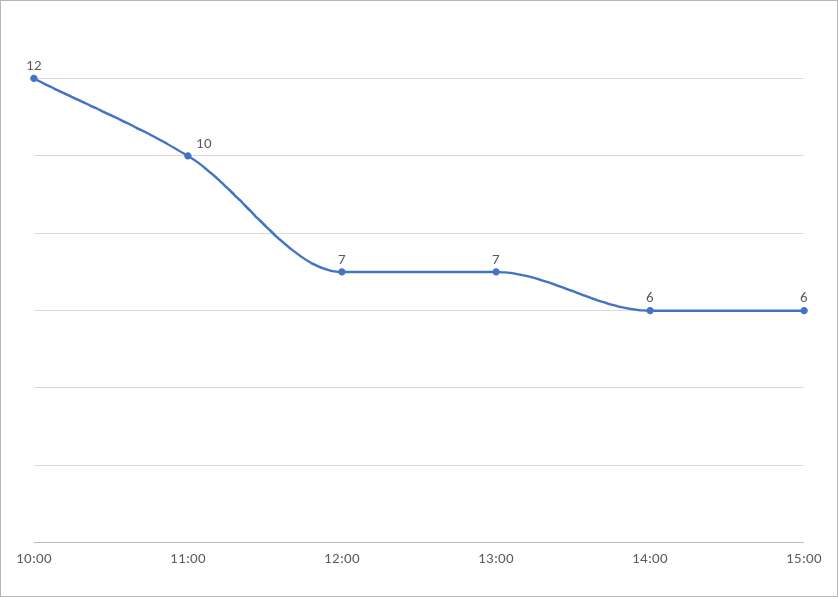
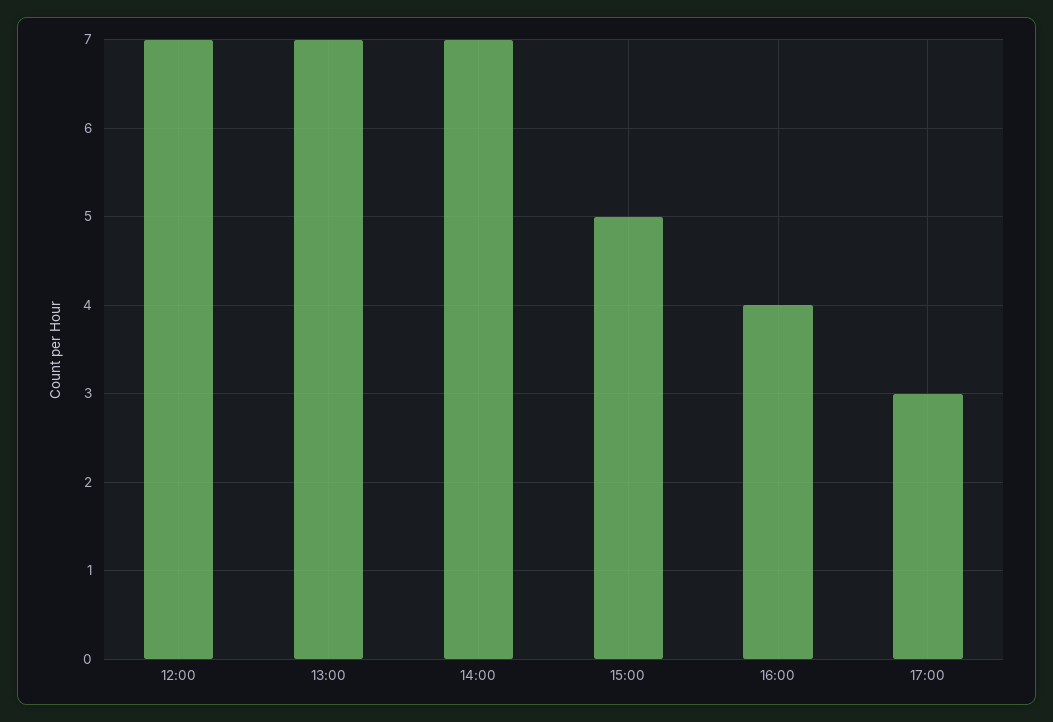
10:00: 12 -> none
11:00: 10 -> none
14:00: 6 -> 7
15:00: 6 -> 5
16:00: none -> 4
17:00: none -> 3

